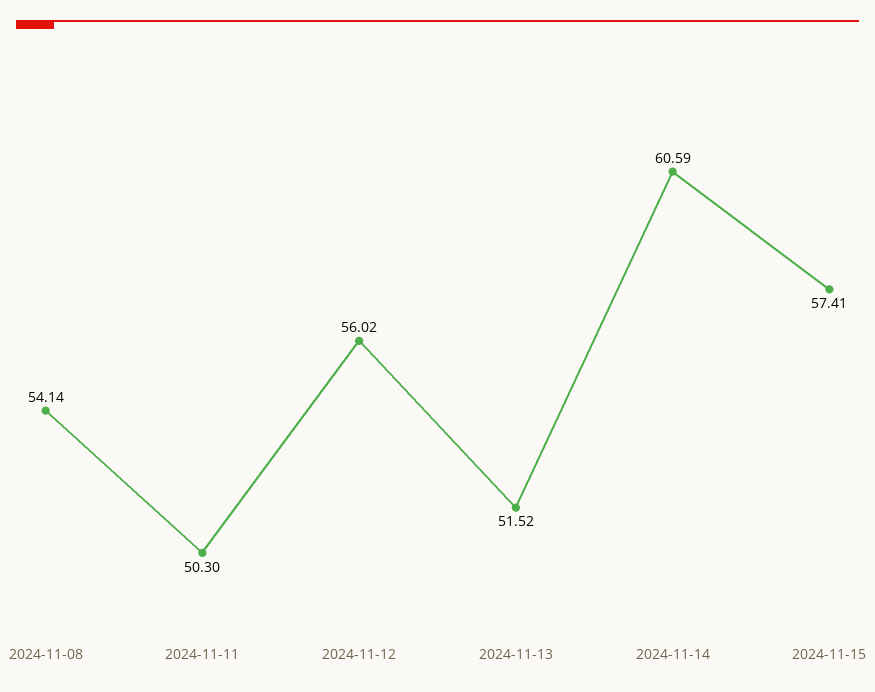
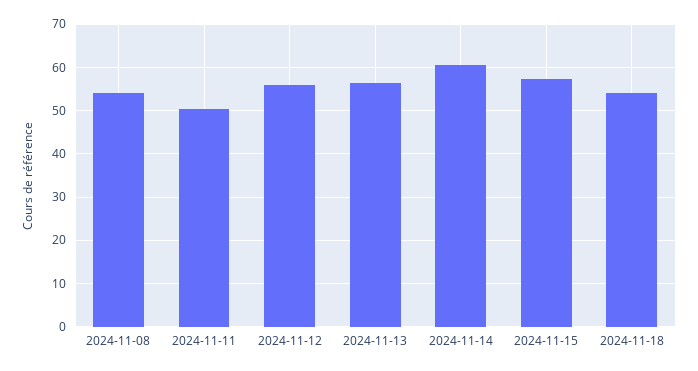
2024-11-13: 51.52 -> 56
2024-11-18: none -> 54

